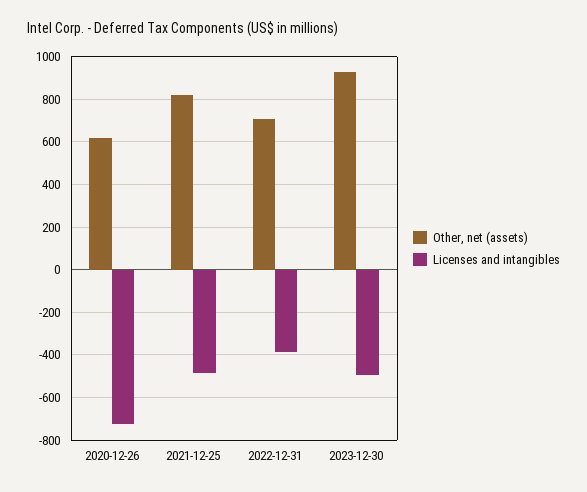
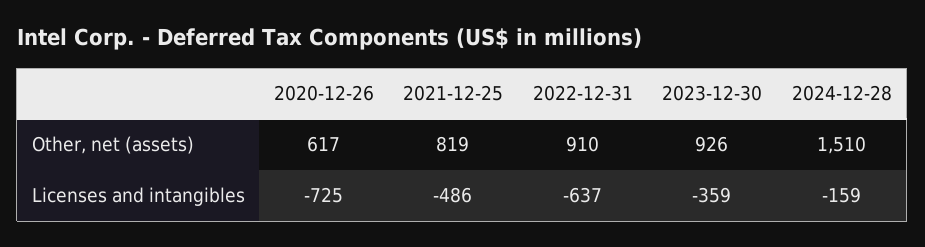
Other, net (assets), 2022-12-31: 700 -> 910
Licenses and intangibles, 2022-12-31: -400 -> -637
Licenses and intangibles, 2023-12-30: -500 -> -359
Other, net (assets), 2024-12-28: none -> 1510
Licenses and intangibles, 2024-12-28: none -> -159

